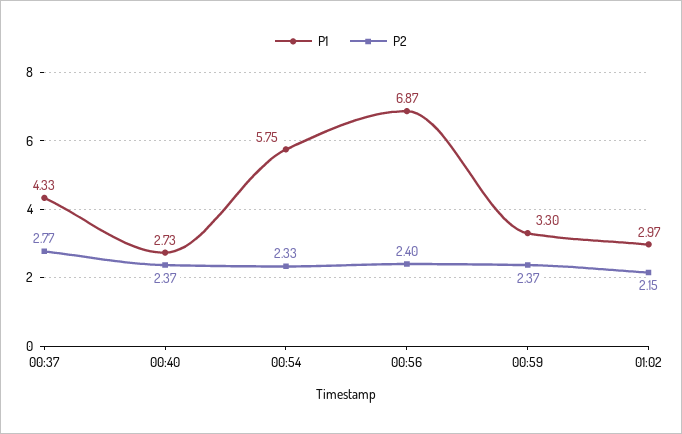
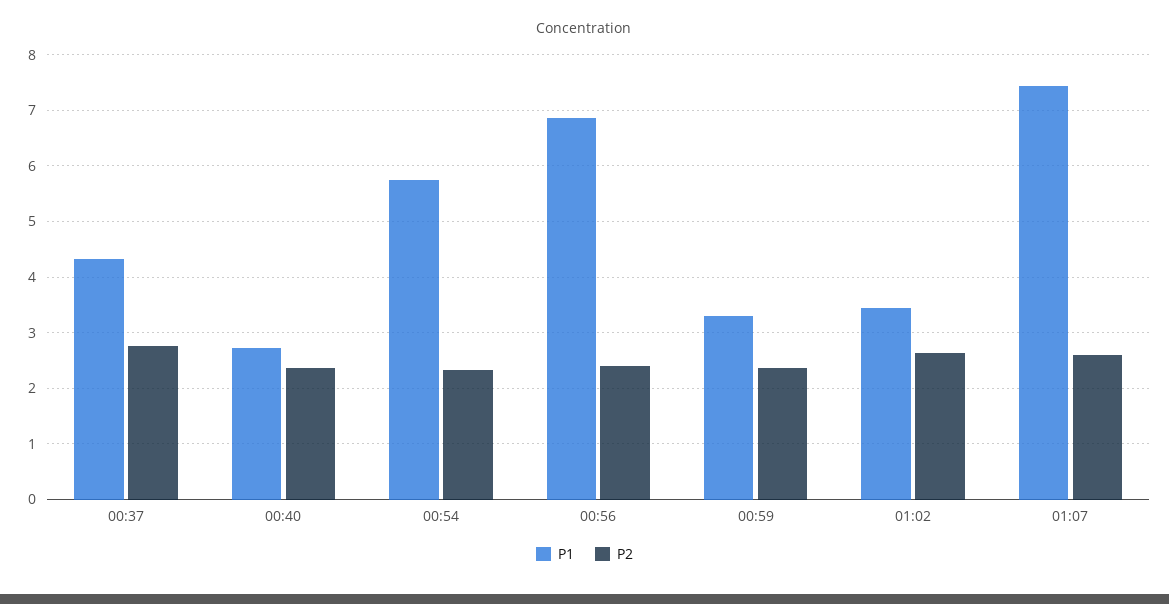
P1, 01:02: 2.97 -> 3.4
P2, 01:02: 2.15 -> 2.6
P1, 01:07: none -> 7.4
P2, 01:07: none -> 2.6

